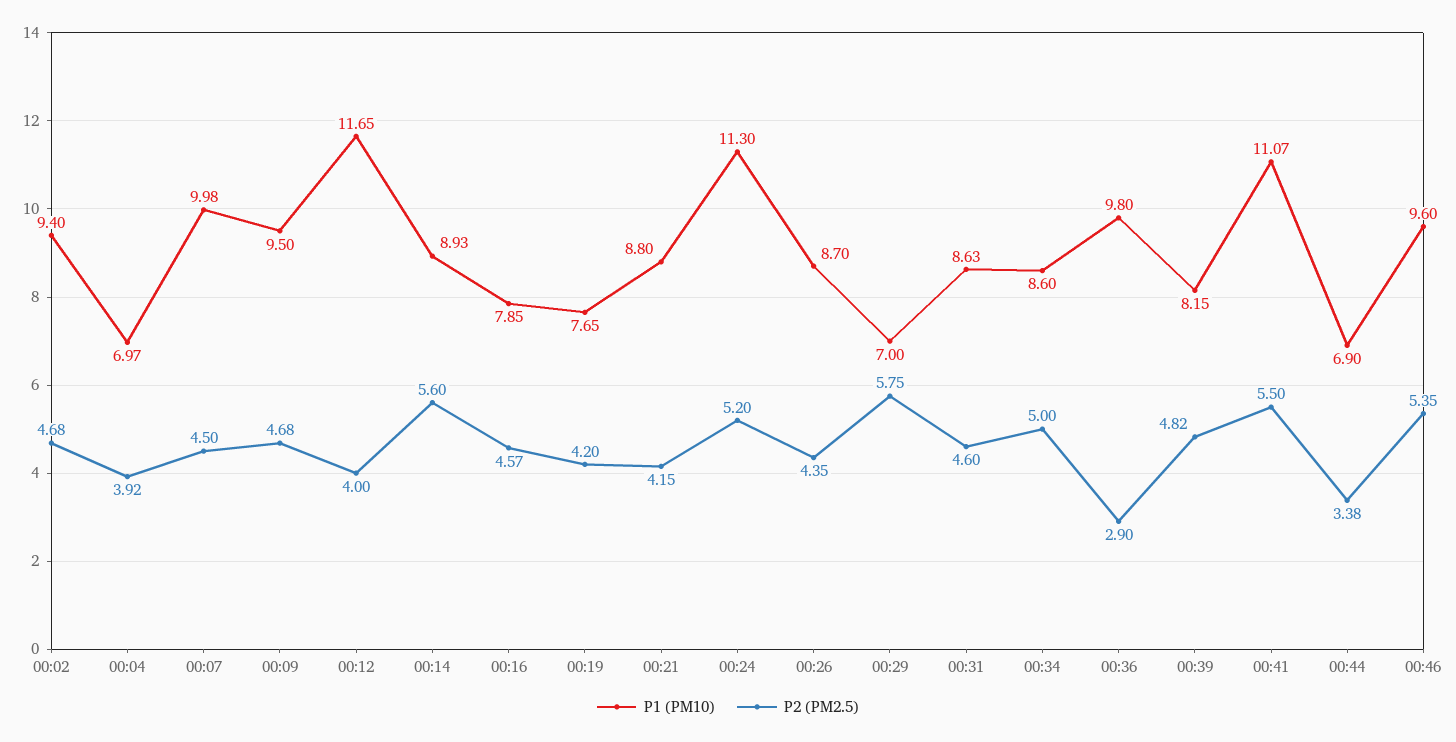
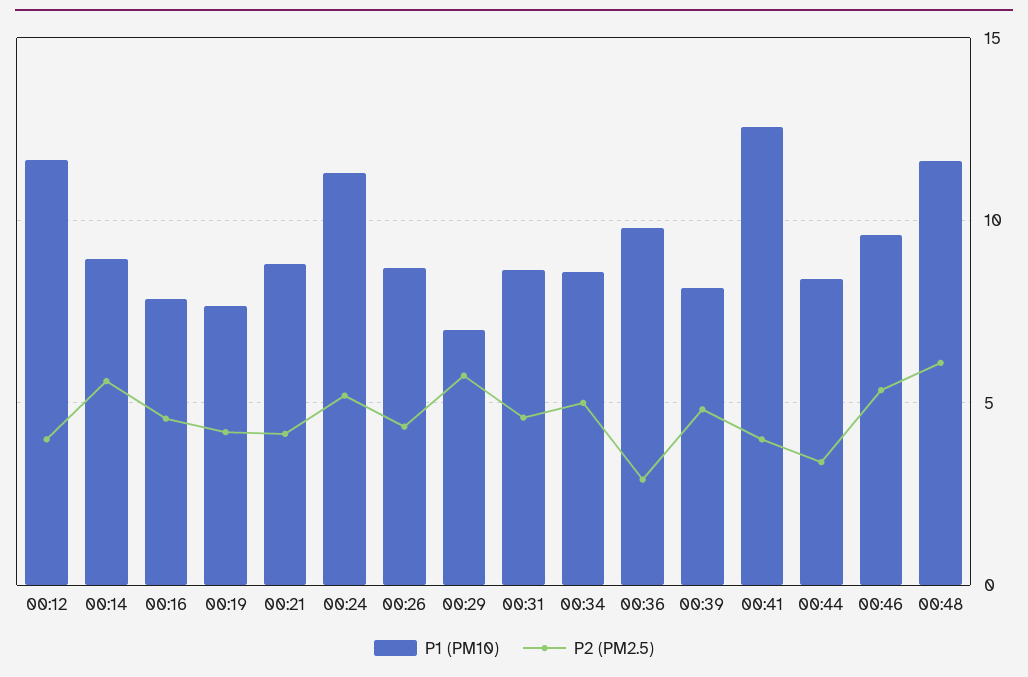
P1 (PM10), 00:02: 9.4 -> none
P2 (PM2.5), 00:02: 4.68 -> none
P1 (PM10), 00:04: 6.97 -> none
P2 (PM2.5), 00:04: 3.92 -> none
P1 (PM10), 00:07: 9.98 -> none
P2 (PM2.5), 00:07: 4.5 -> none
P1 (PM10), 00:09: 9.5 -> none
P2 (PM2.5), 00:09: 4.68 -> none
P1 (PM10), 00:41: 11.07 -> 12.5
P2 (PM2.5), 00:41: 5.5 -> 4
P1 (PM10), 00:44: 6.9 -> 8.5
P1 (PM10), 00:48: none -> 11.5
P2 (PM2.5), 00:48: none -> 6

